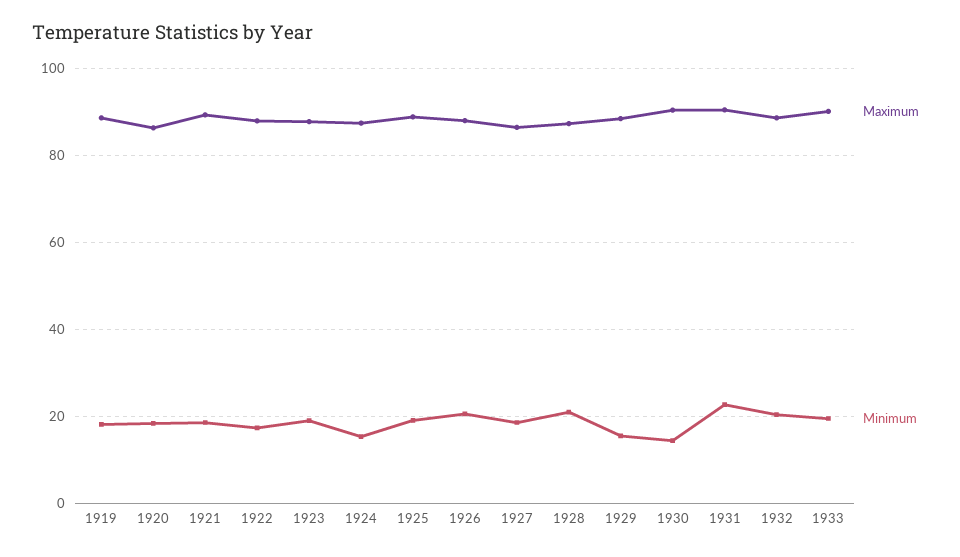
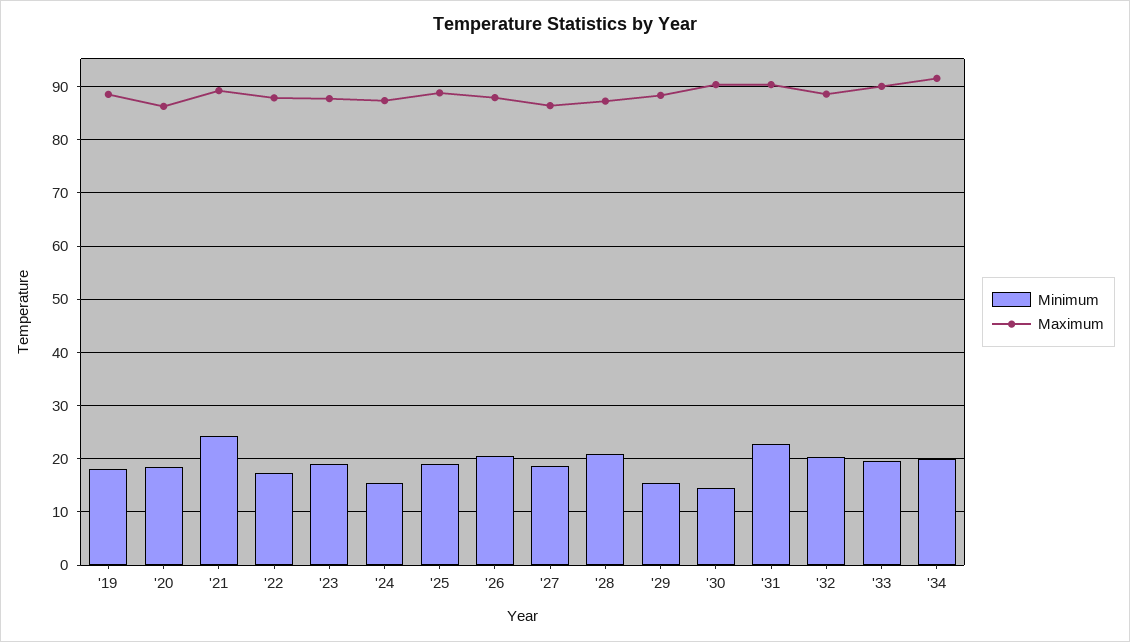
Minimum, 1921: 18 -> 24
Minimum, '34: none -> 20
Maximum, '34: none -> 92

